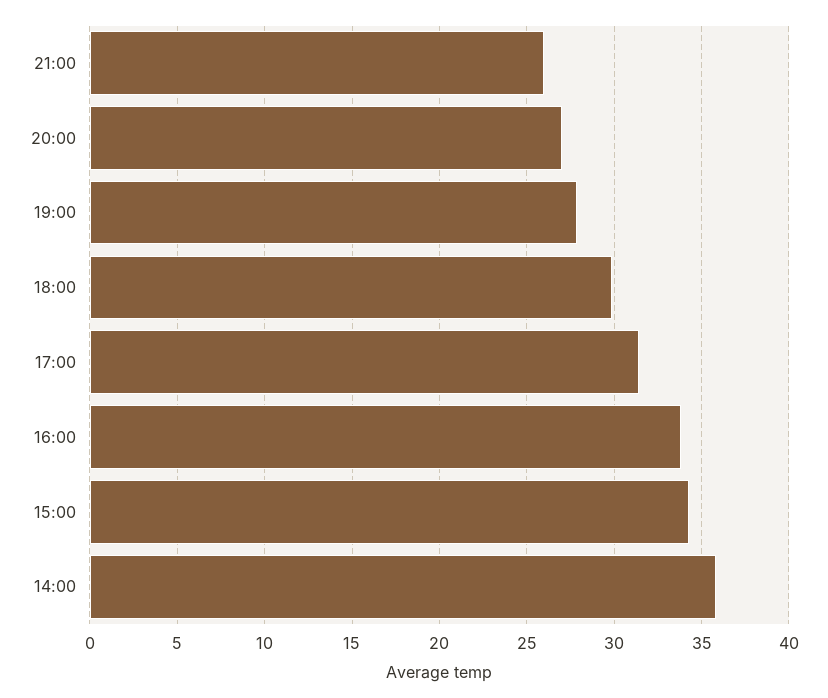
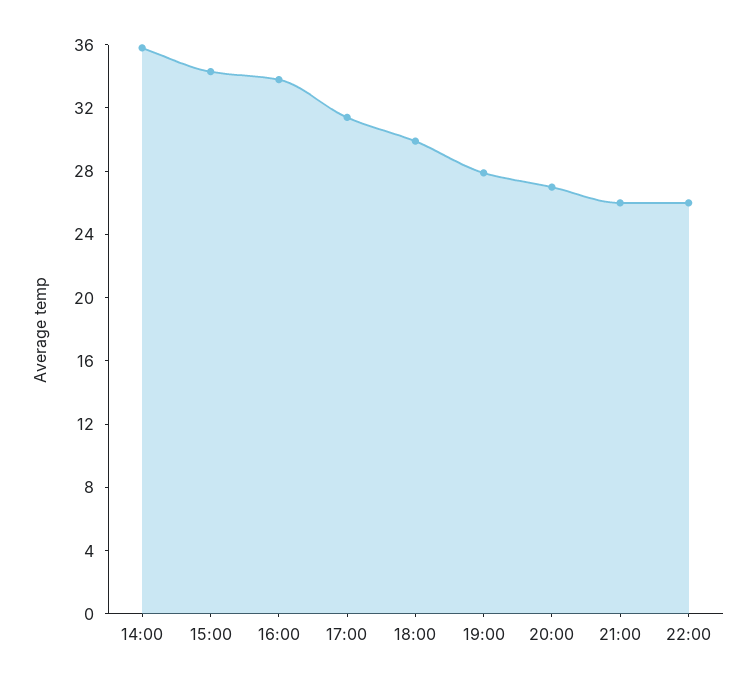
22:00: none -> 26

